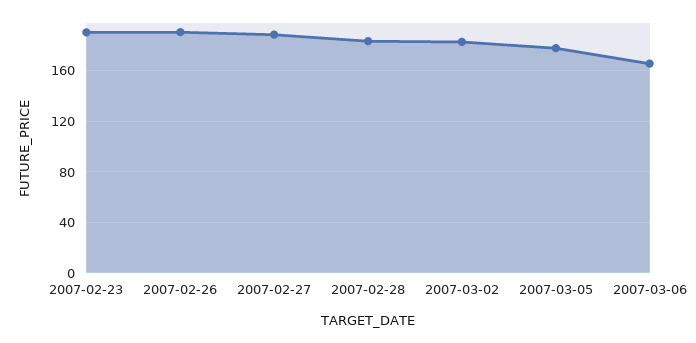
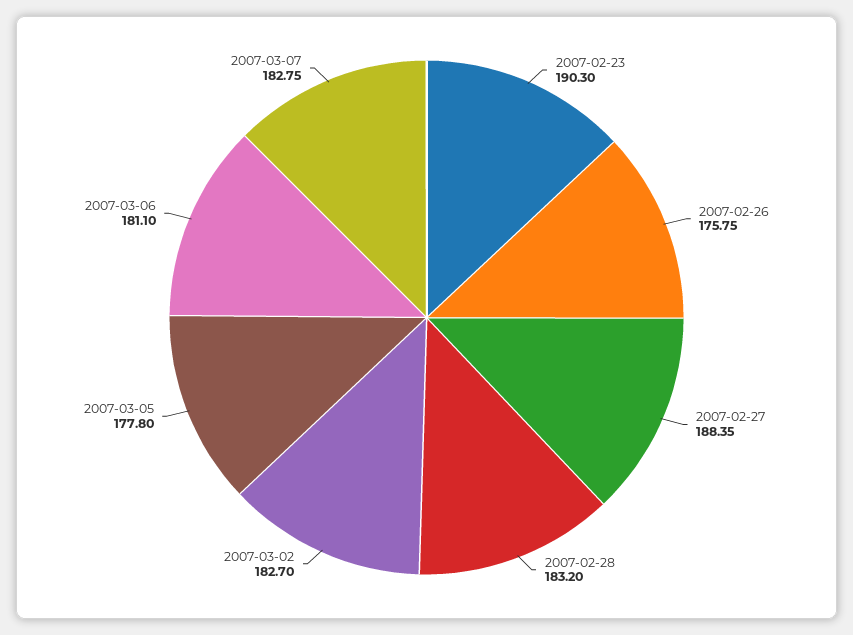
2007-02-26: 190 -> 175.75
2007-03-06: 165 -> 181.1
2007-03-07: none -> 182.75

